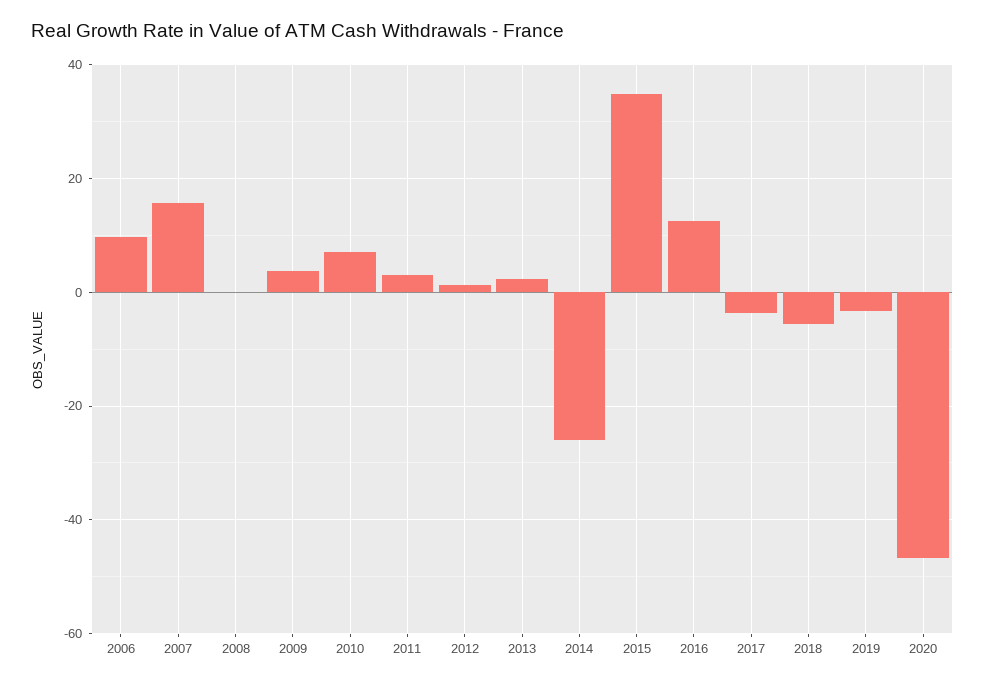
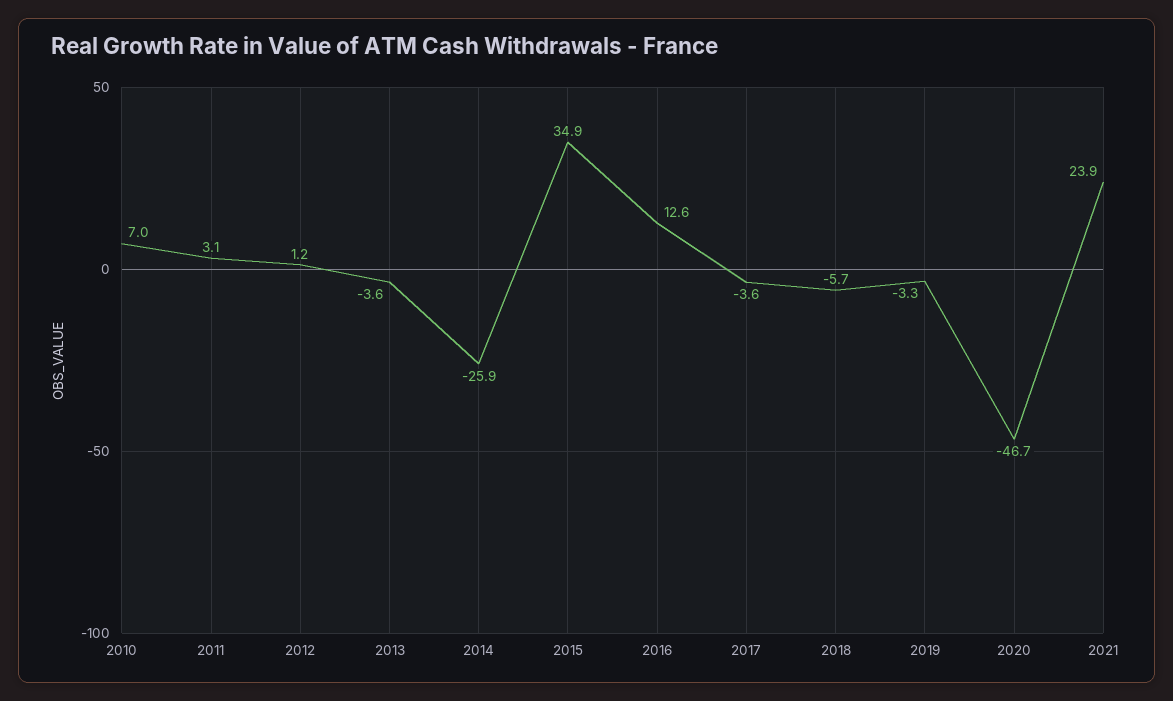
2006: 10 -> none
2007: 16 -> none
2008: 0 -> none
2009: 4 -> none
2013: 2 -> -3.6
2021: none -> 23.9

